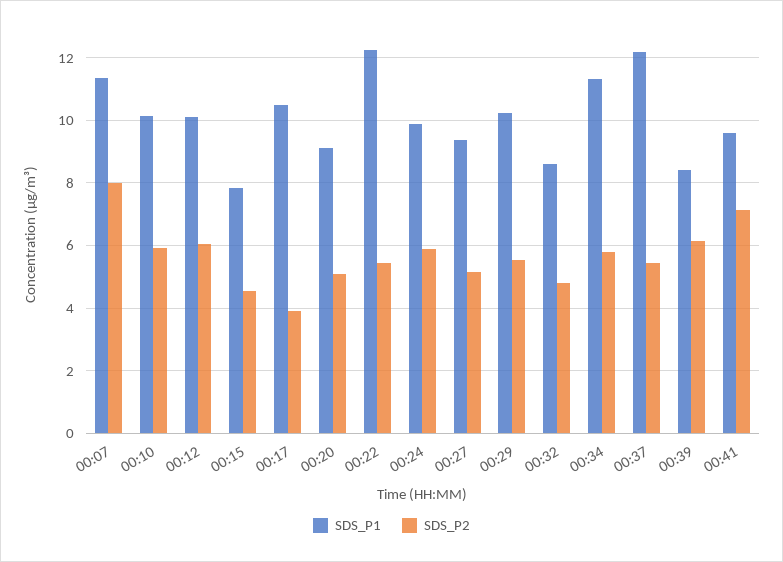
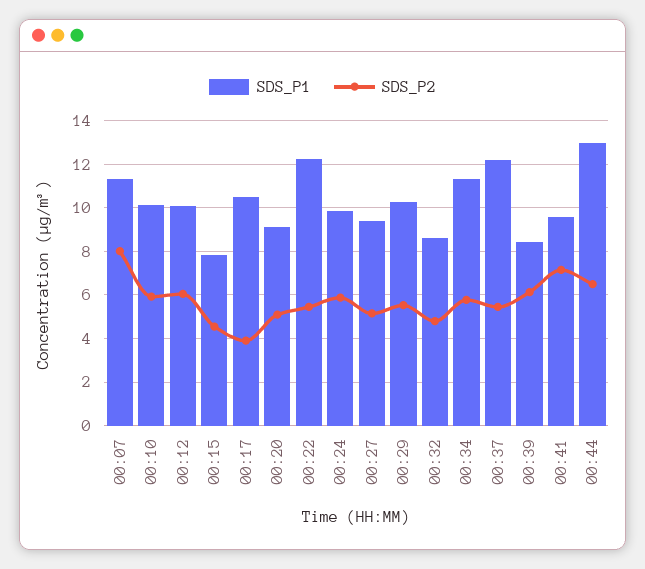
SDS_P1, 00:44: none -> 13
SDS_P2, 00:44: none -> 6.5

